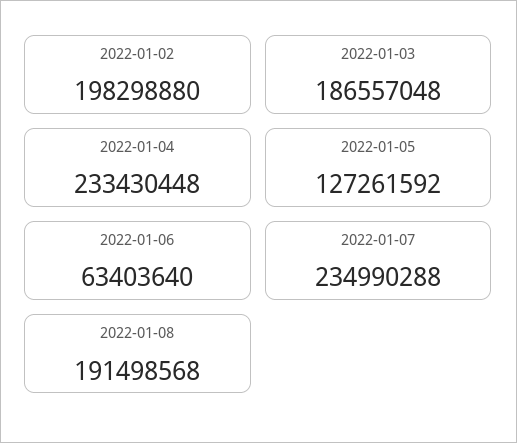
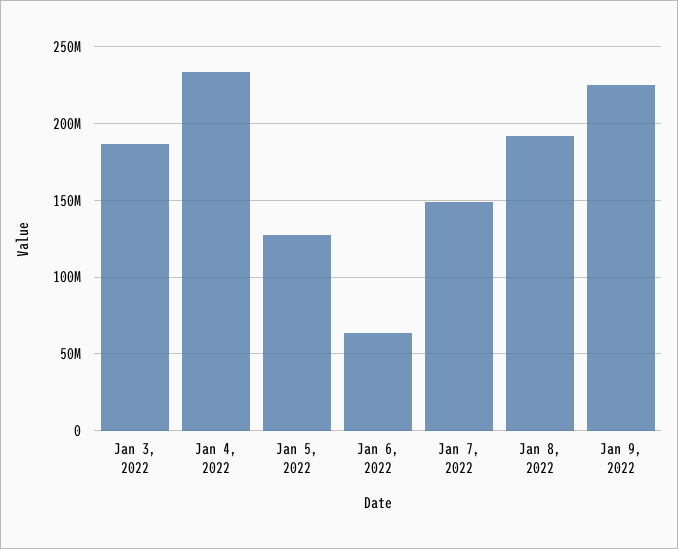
2022-01-02: 198298880 -> none
2022-01-07: 234990288 -> 150000000
Jan 9, 2022: none -> 225000000

